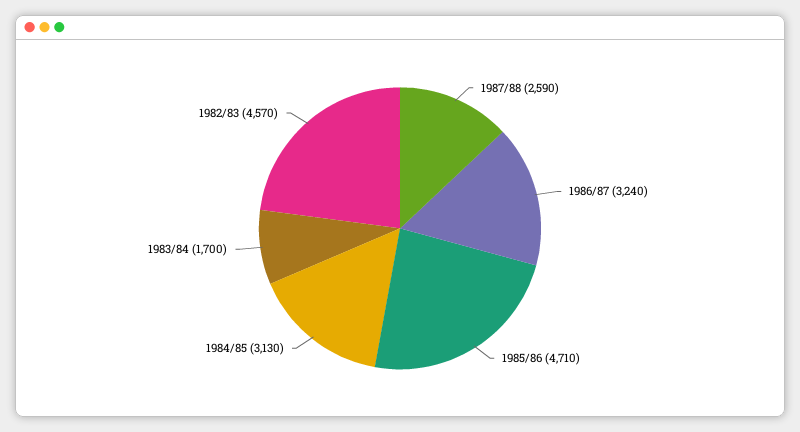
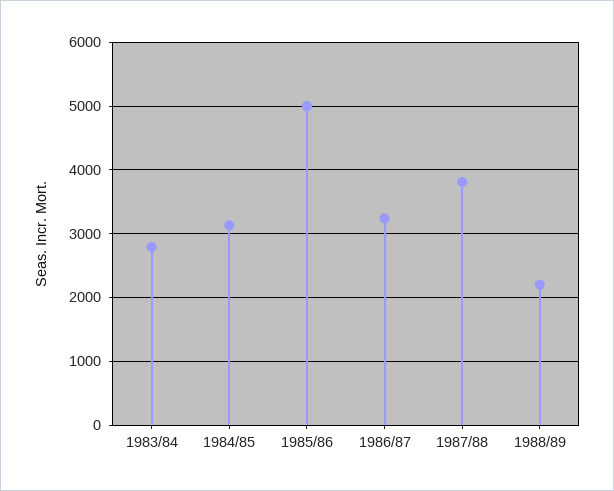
1987/88: 2590 -> 3800
1985/86: 4710 -> 5000
1983/84: 1700 -> 2800
1982/83: 4570 -> none
1988/89: none -> 2200

